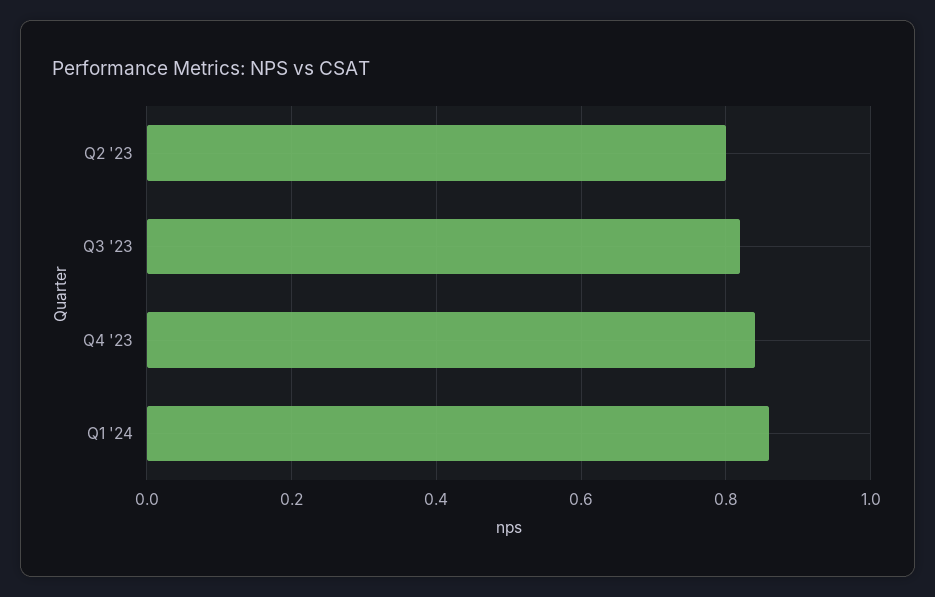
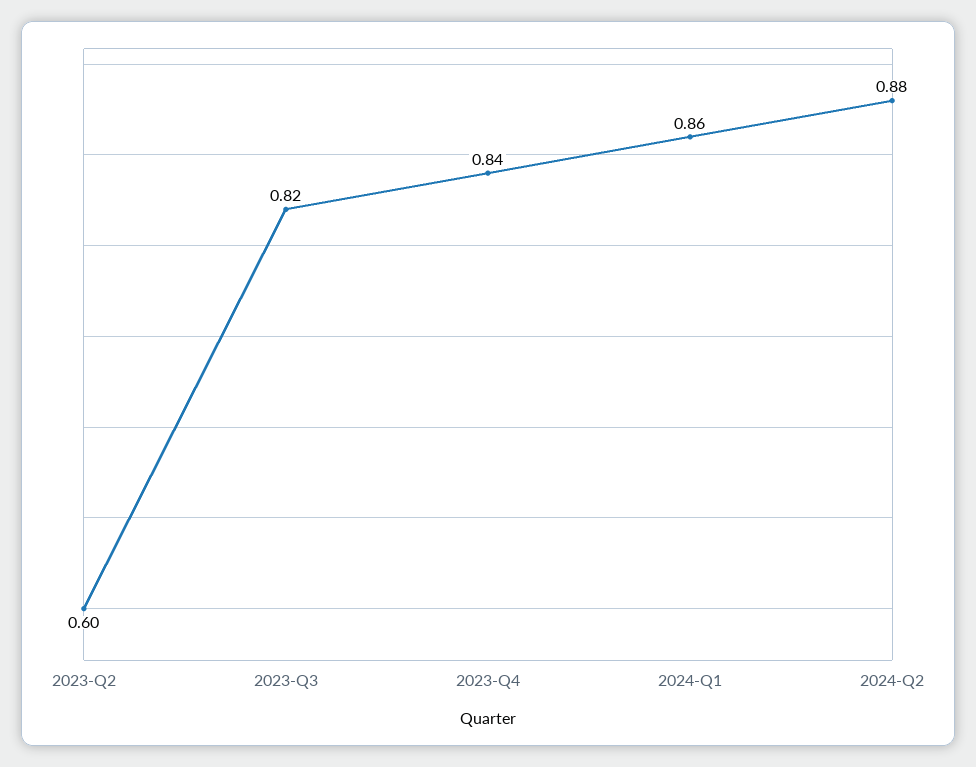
Q2 '23: 0.8 -> 0.6
2024-Q2: none -> 0.88

